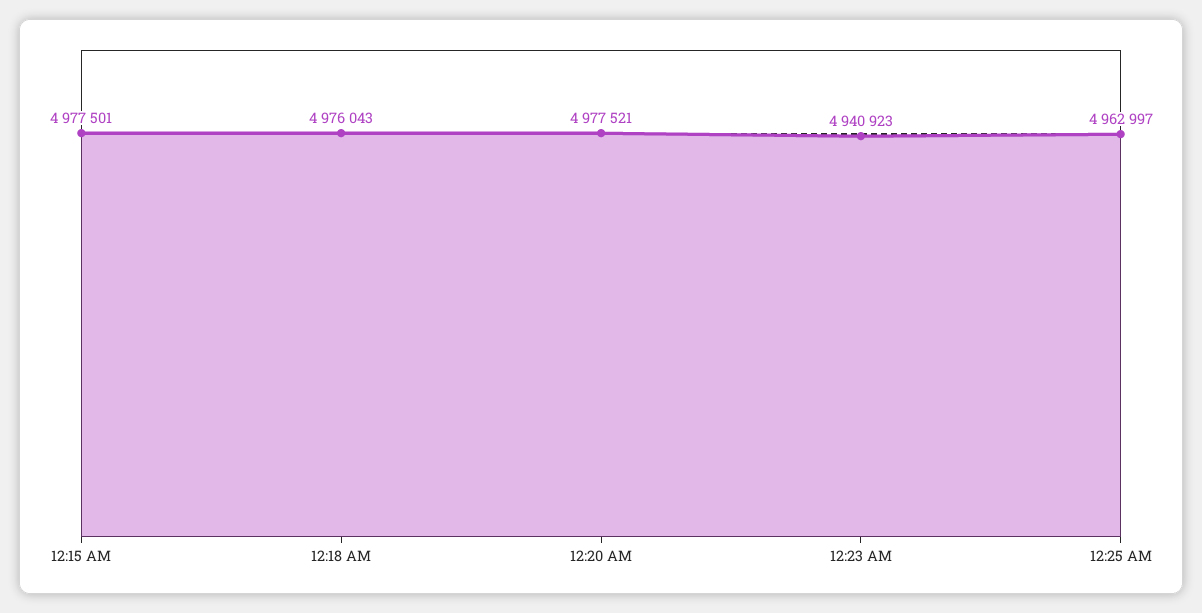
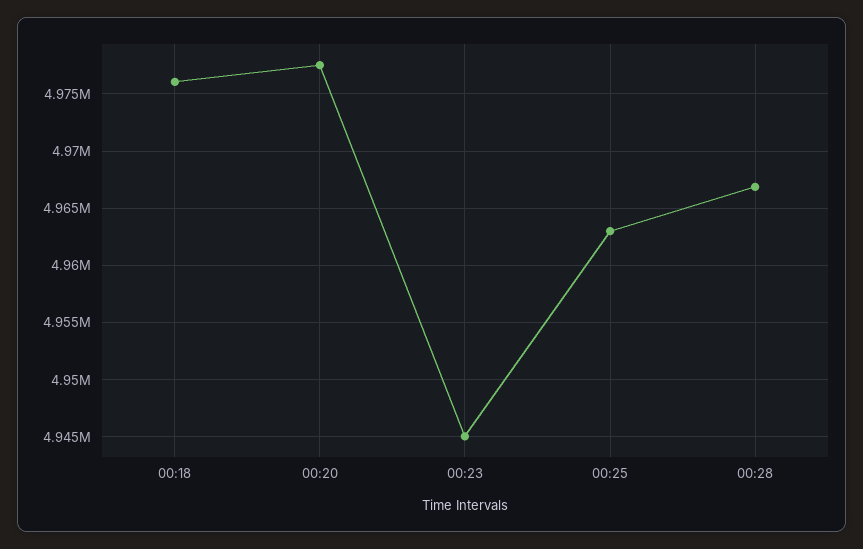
12:15 AM: 4977501 -> none
12:23 AM: 4940923 -> 4945000
00:28: none -> 4967000

